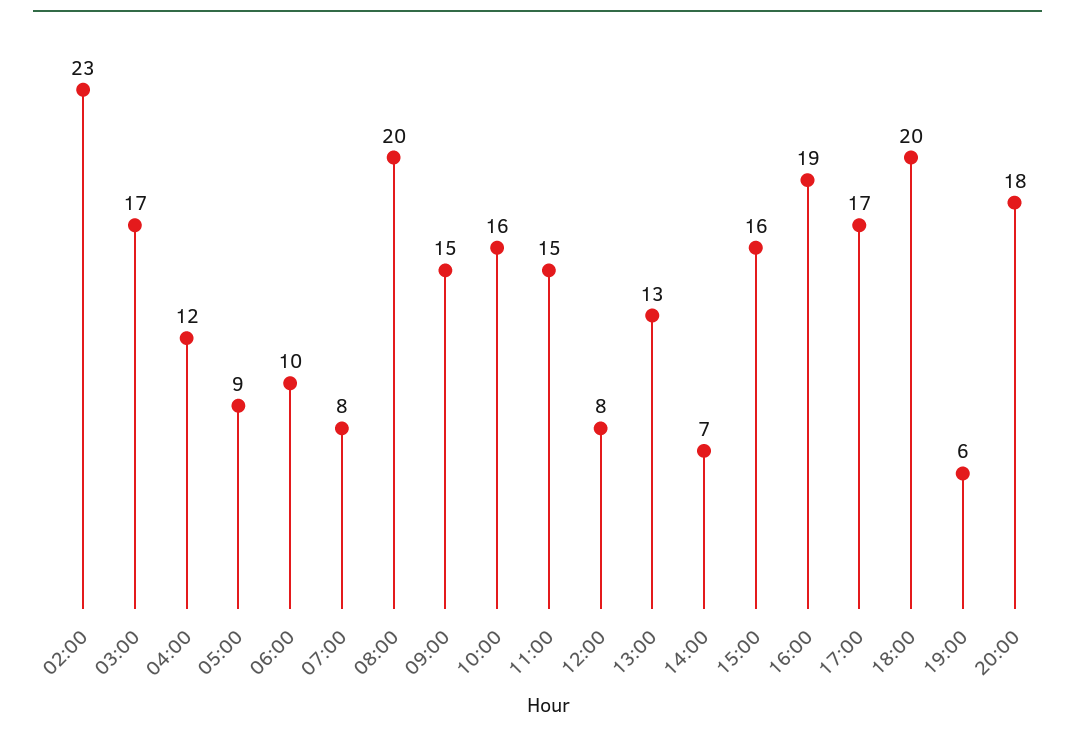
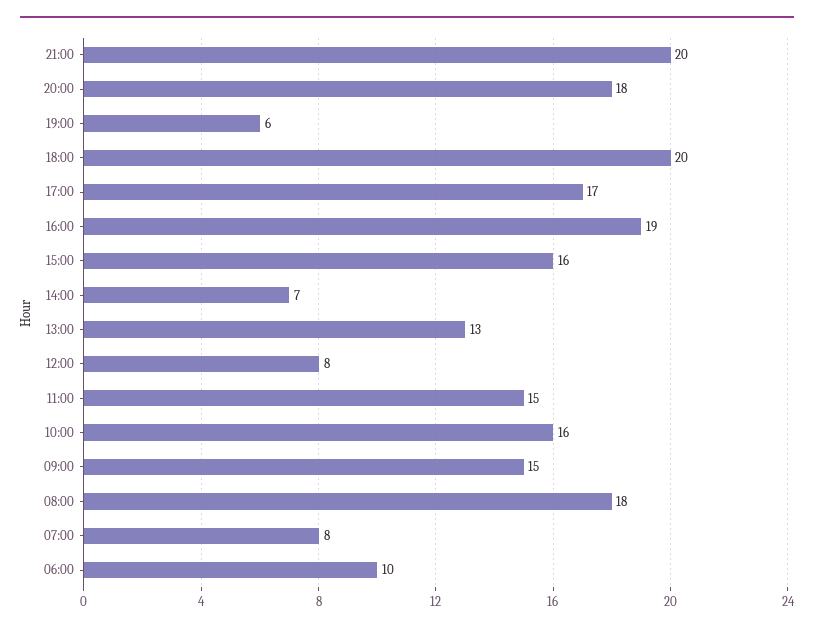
02:00: 23 -> none
03:00: 17 -> none
04:00: 12 -> none
05:00: 9 -> none
08:00: 20 -> 18
21:00: none -> 20

